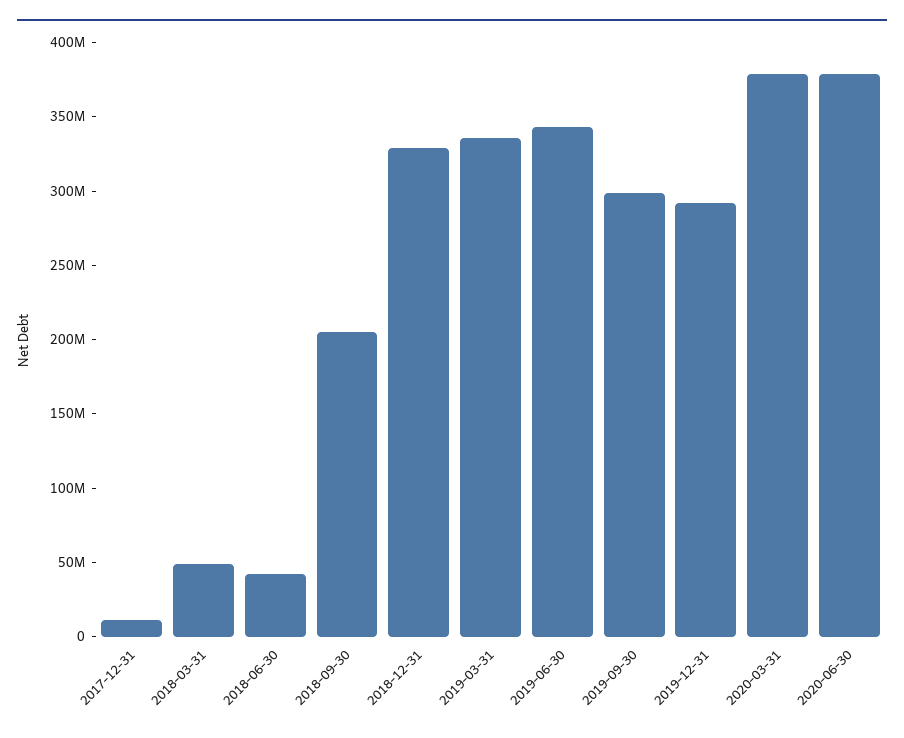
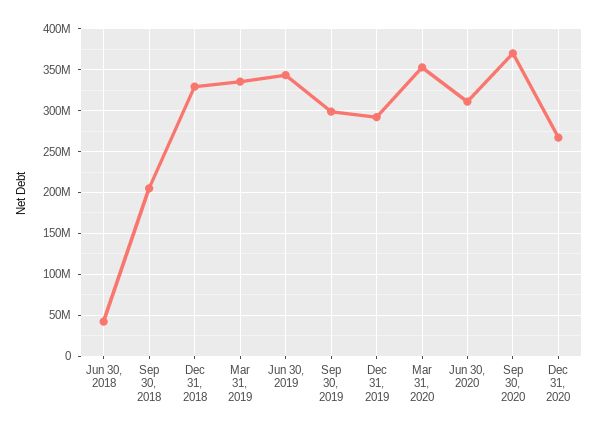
2017-12-31: 10000000 -> none
2018-03-31: 50000000 -> none
2020-03-31: 380000000 -> 350000000
2020-06-30: 380000000 -> 310000000
Sep 30, 2020: none -> 370000000
Dec 31, 2020: none -> 270000000

